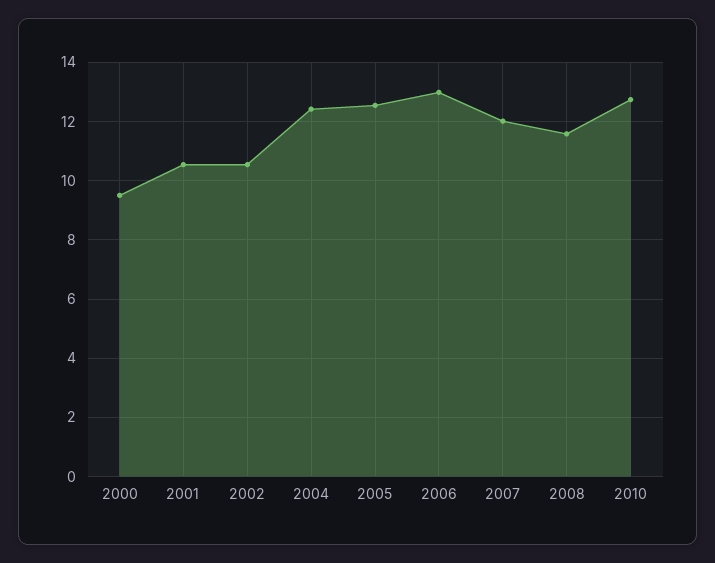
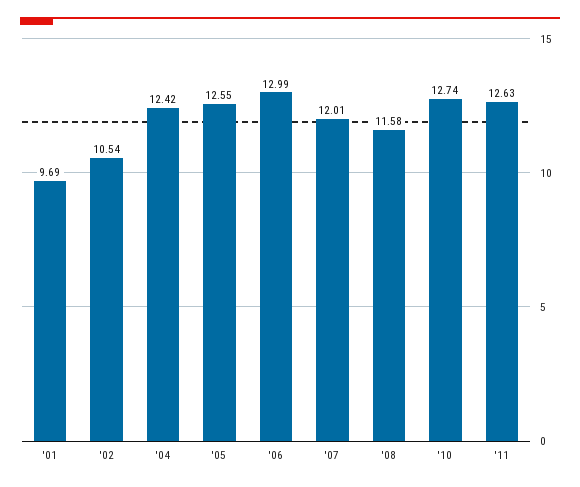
2000: 9.5 -> none
2001: 10.5 -> 9.69
'11: none -> 12.63

